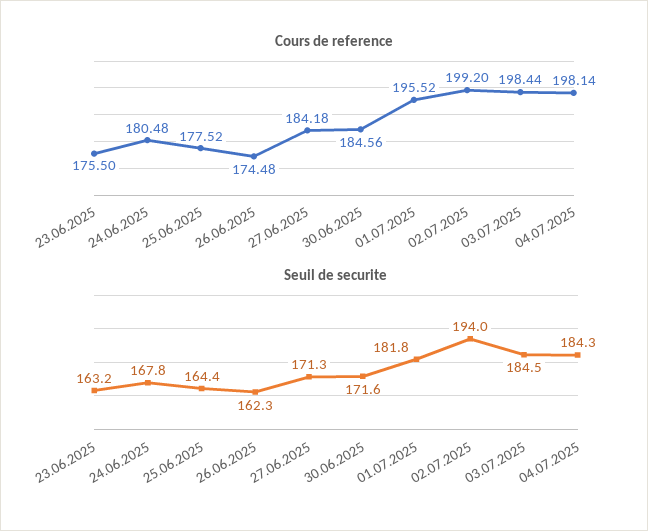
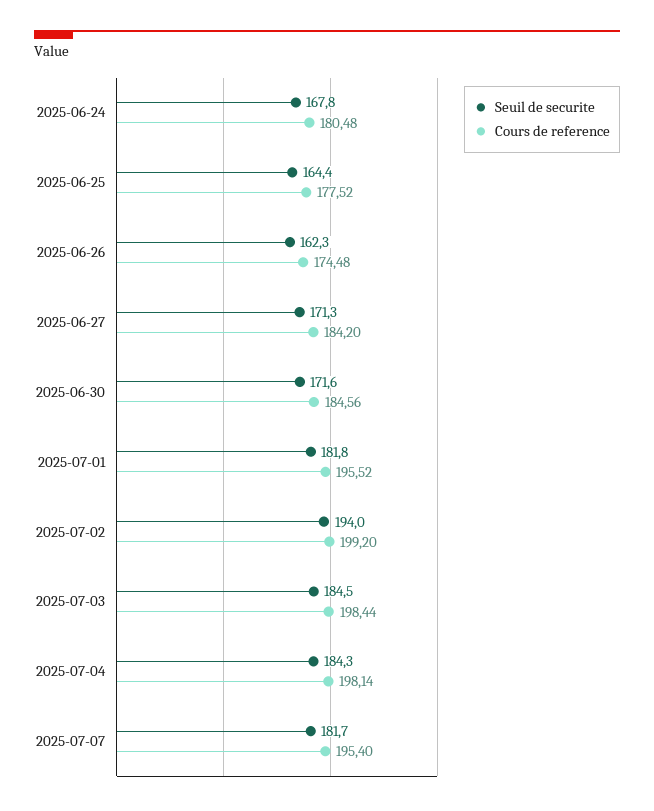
Cours de reference, 23.06.2025: 175.5 -> none
Cours de reference, 27.06.2025: 184.18 -> 184.2
Seuil de securite, 23.06.2025: 163.2 -> none
Seuil de securite, 2025-07-07: none -> 181.7
Cours de reference, 2025-07-07: none -> 195.4

